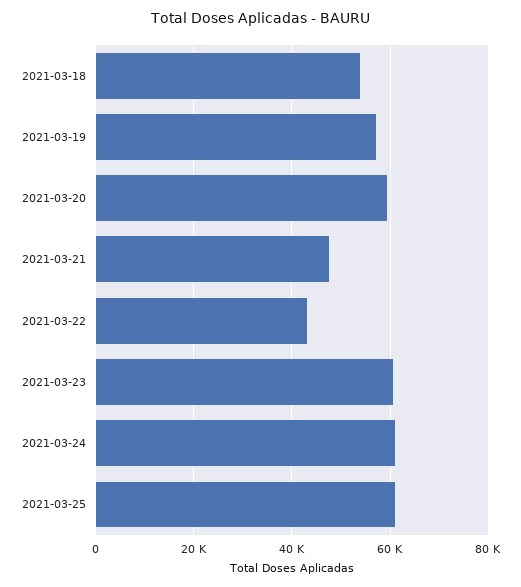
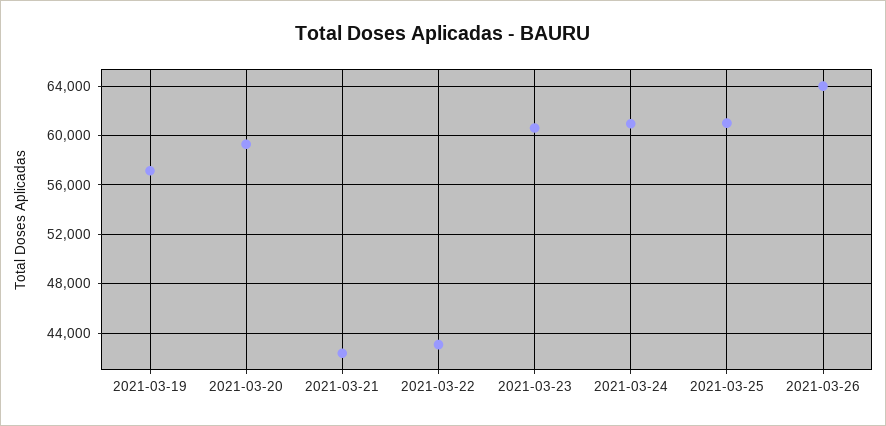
2021-03-18: 54000 -> none
2021-03-21: 48000 -> 42500
2021-03-26: none -> 64000

